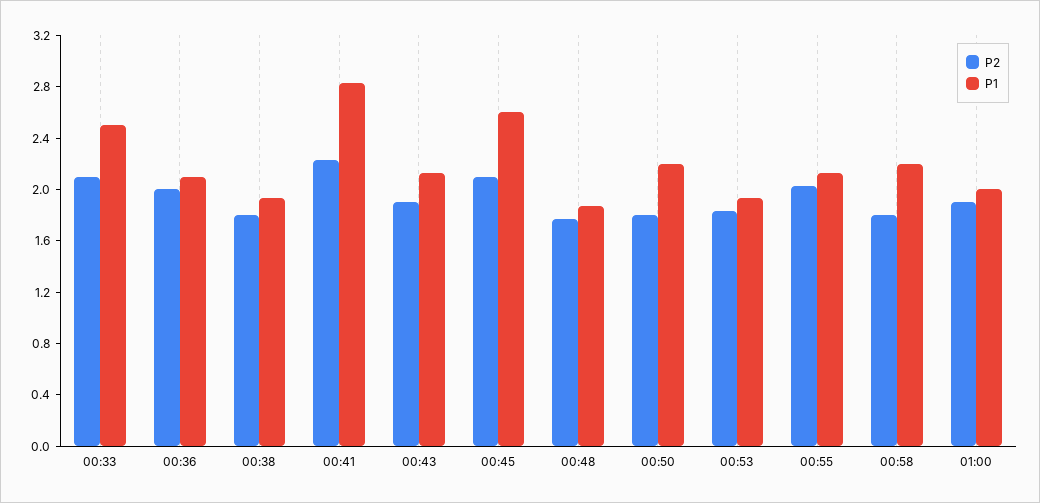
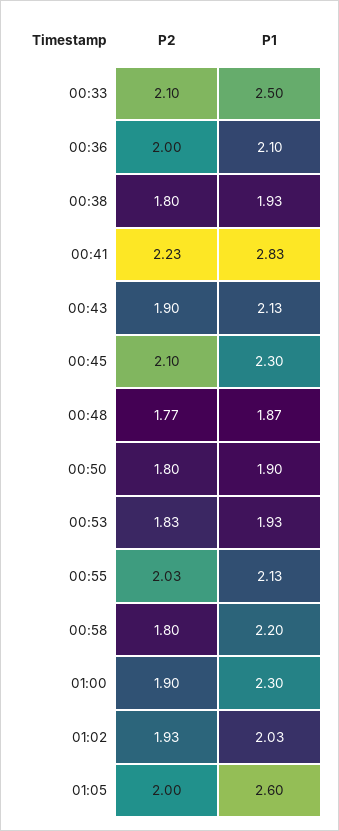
P1, 00:45: 2.6 -> 2.3
P1, 00:50: 2.2 -> 1.9
P1, 01:00: 2 -> 2.3
P2, 01:02: none -> 1.93
P1, 01:02: none -> 2.03
P2, 01:05: none -> 2
P1, 01:05: none -> 2.6

